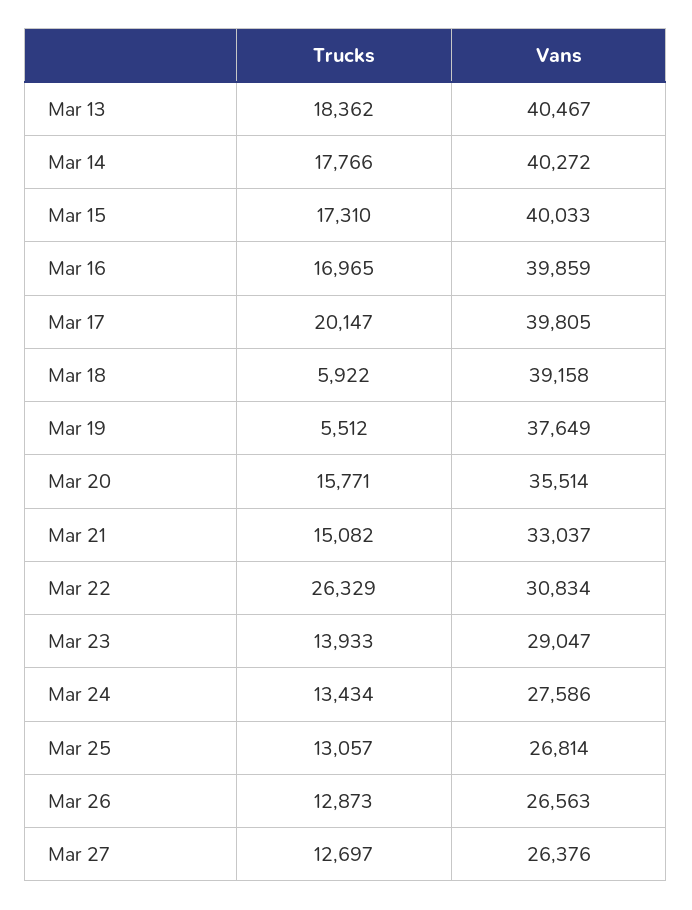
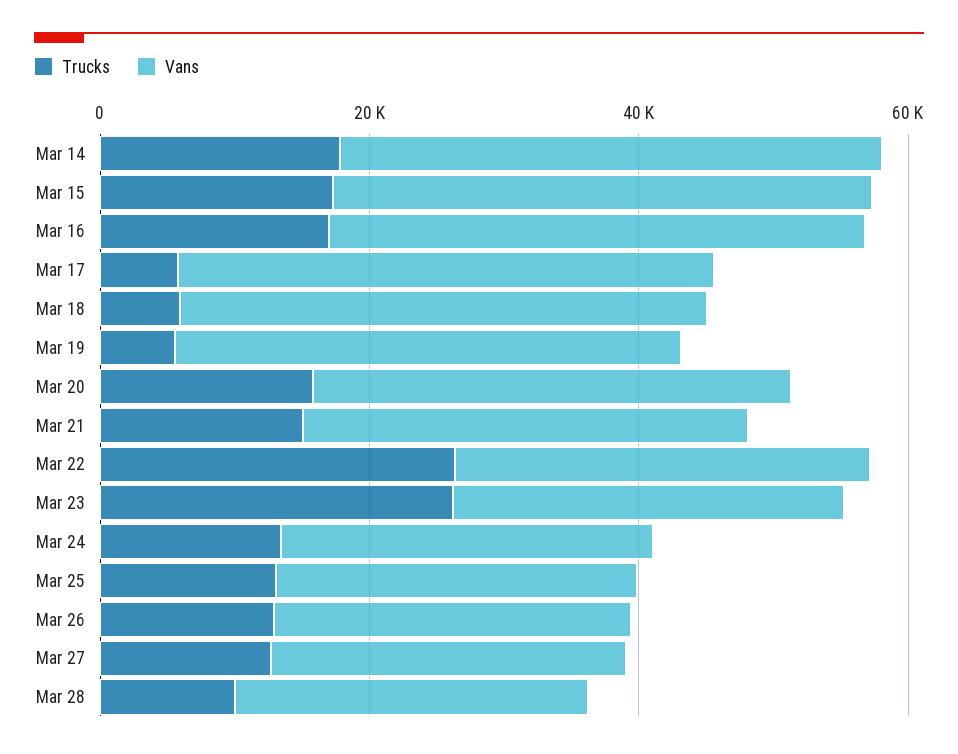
Trucks, Mar 13: 18362 -> none
Vans, Mar 13: 40467 -> none
Trucks, Mar 17: 20147 -> 5000
Trucks, Mar 23: 13933 -> 25000
Trucks, Mar 28: none -> 10000
Vans, Mar 28: none -> 25000

